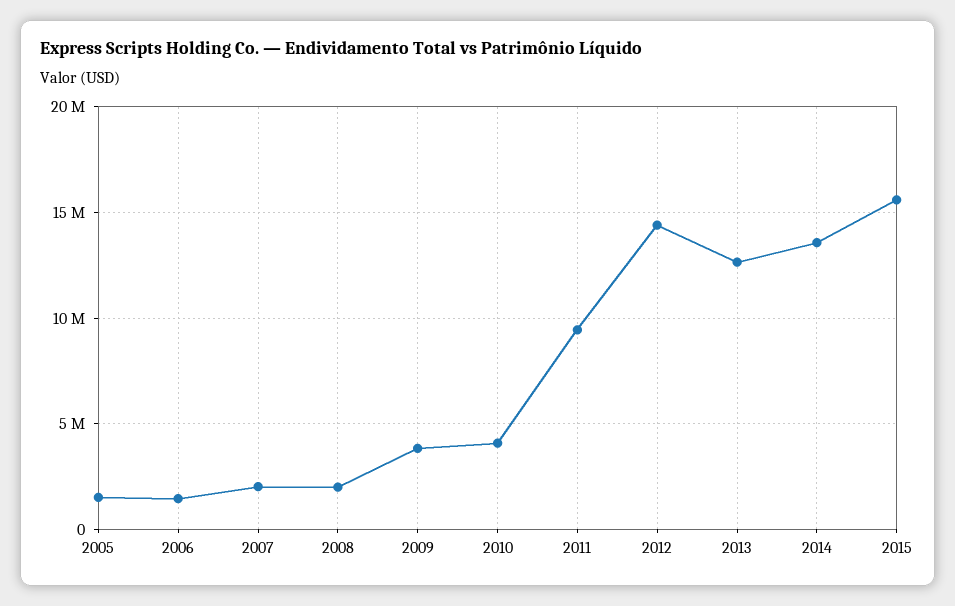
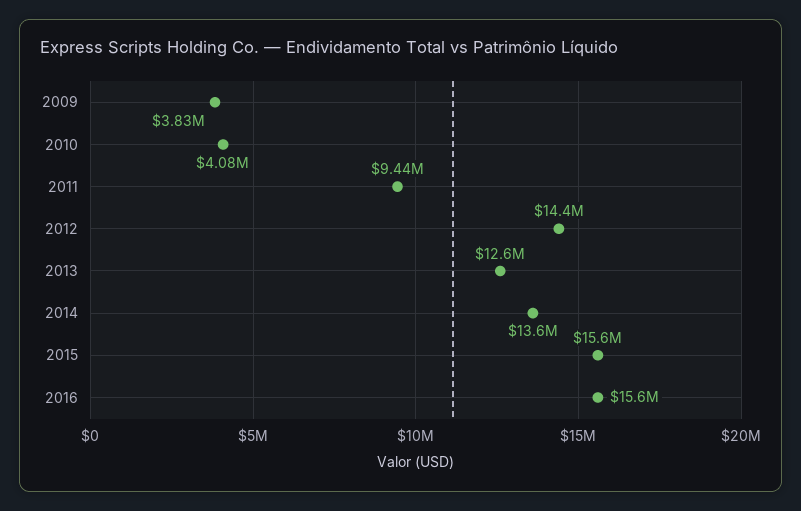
2005: 1500000 -> none
2006: 1500000 -> none
2007: 2000000 -> none
2008: 2000000 -> none
2016: none -> 15600000

